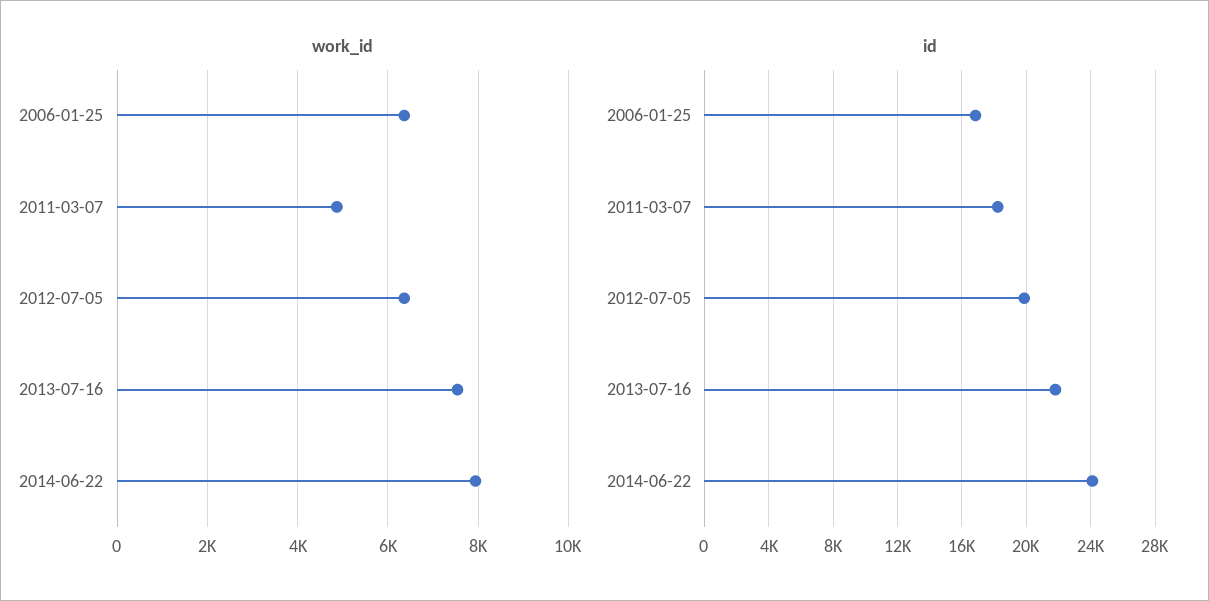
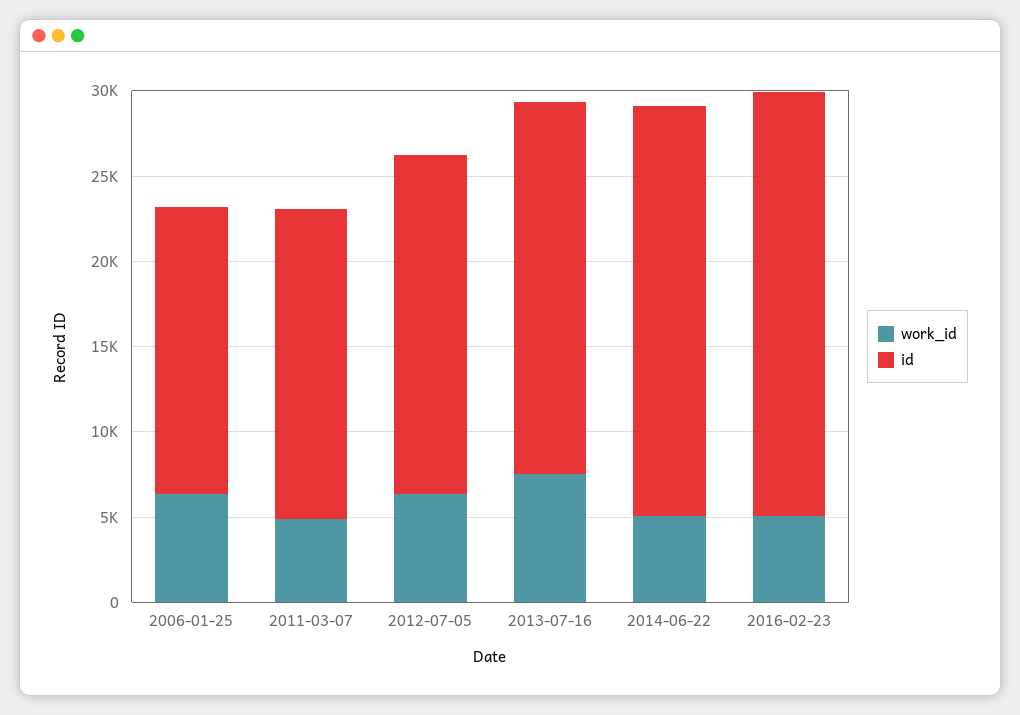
work_id, 2014-06-22: 8000 -> 5000
work_id, 2016-02-23: none -> 5000
id, 2016-02-23: none -> 25000

